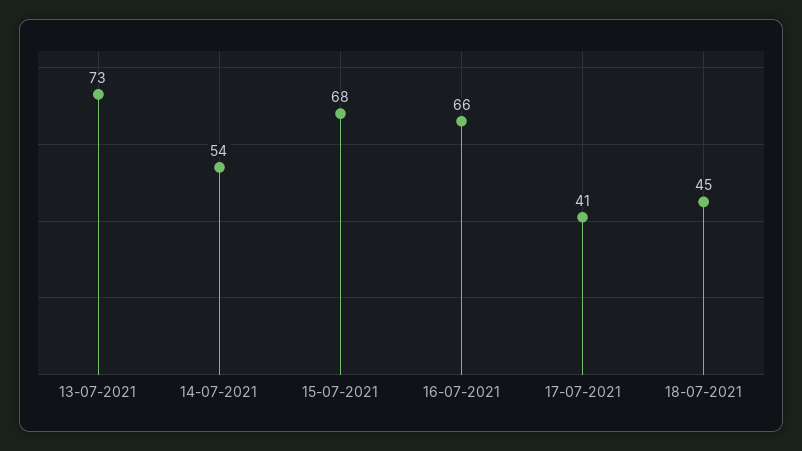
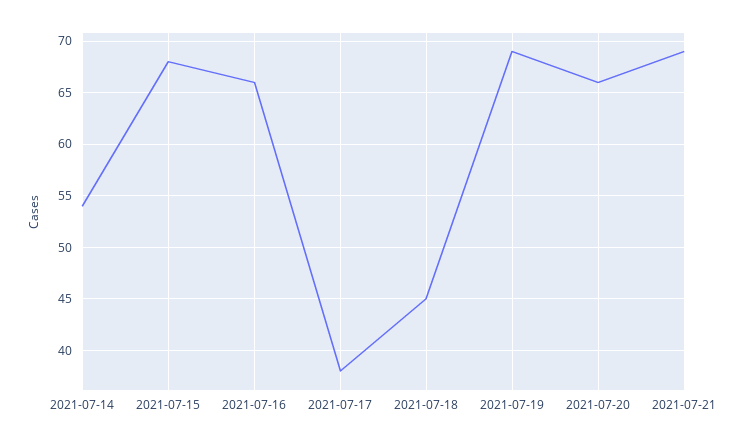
13-07-2021: 73 -> none
17-07-2021: 41 -> 38
2021-07-19: none -> 69
2021-07-20: none -> 66
2021-07-21: none -> 69

